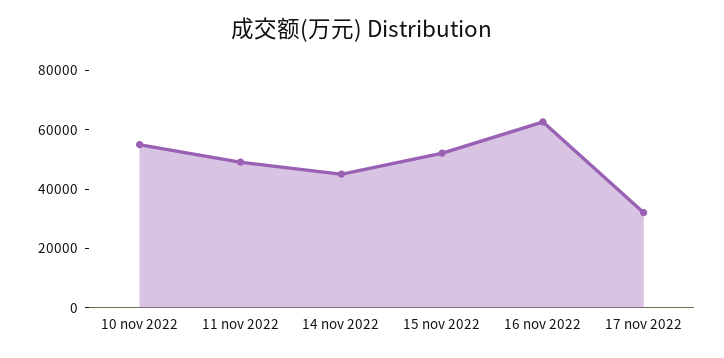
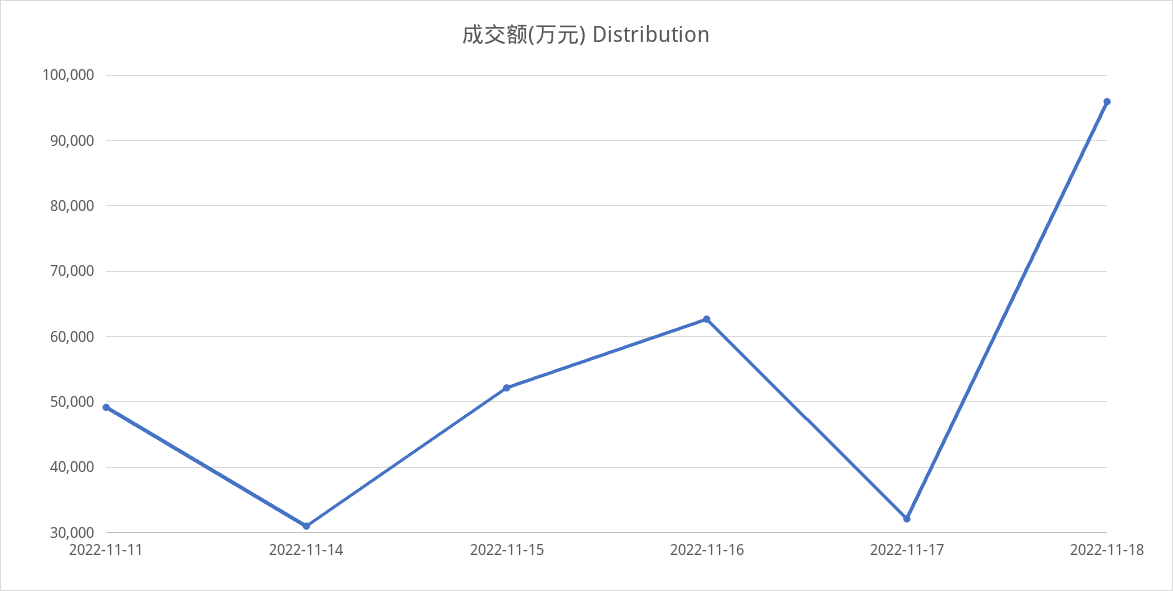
10 nov 2022: 55000 -> none
14 nov 2022: 45000 -> 31000
2022-11-18: none -> 96000

